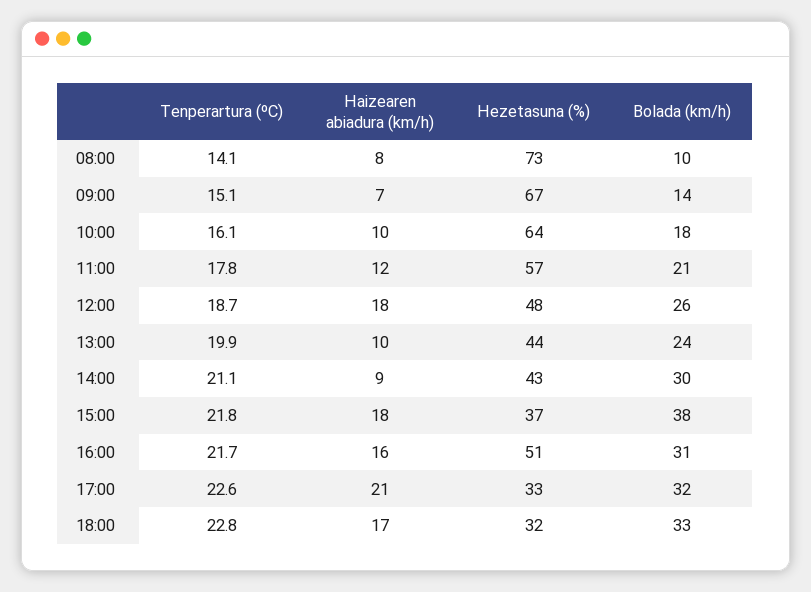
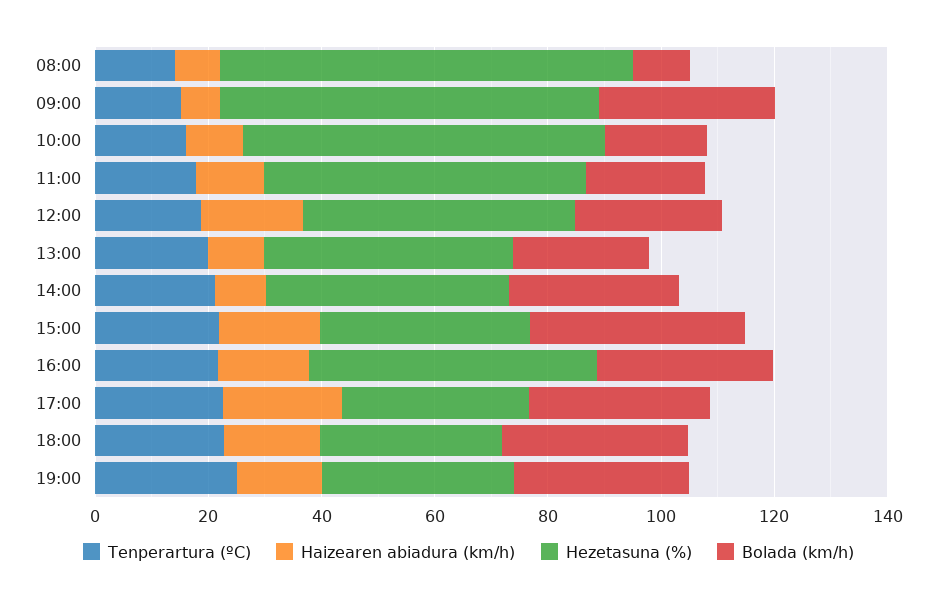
Bolada (km/h), 09:00: 14 -> 30
Tenperartura (ºC), 19:00: none -> 25
Haizearen abiadura (km/h), 19:00: none -> 15
Hezetasuna (%), 19:00: none -> 35
Bolada (km/h), 19:00: none -> 30

